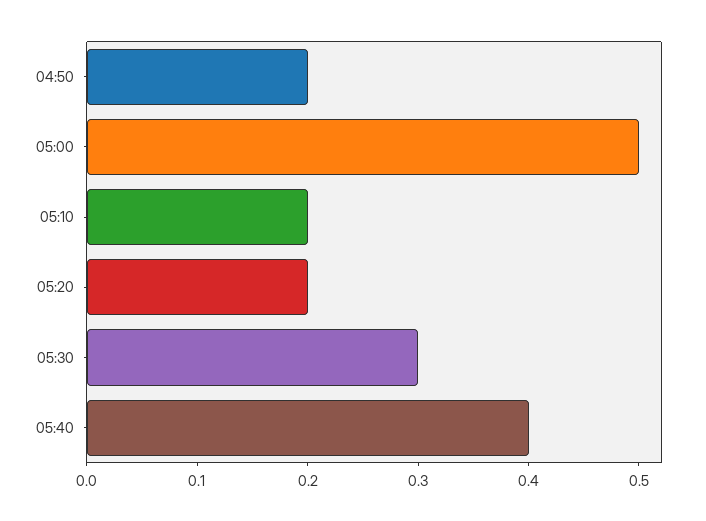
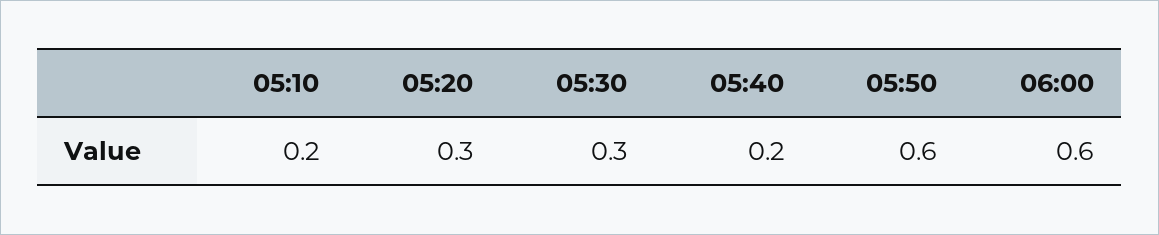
04:50: 0.2 -> none
05:00: 0.5 -> none
05:20: 0.2 -> 0.3
05:40: 0.4 -> 0.2
05:50: none -> 0.6
06:00: none -> 0.6

